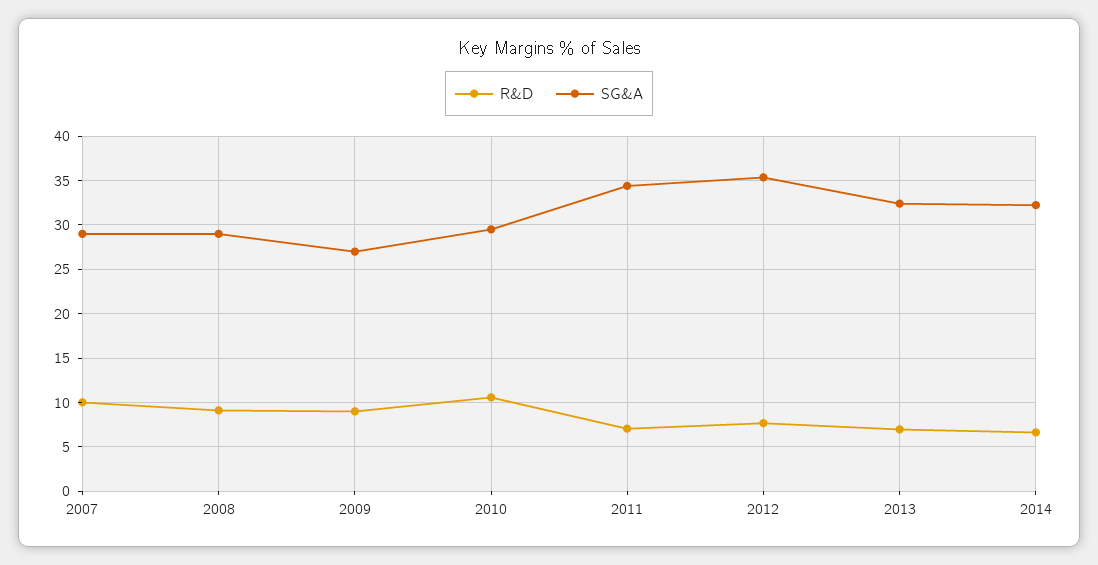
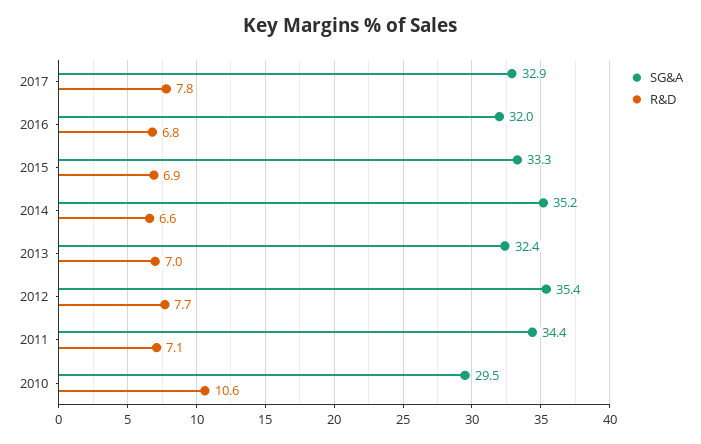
R&D, 2007: 10 -> none
SG&A, 2007: 29 -> none
R&D, 2008: 9 -> none
SG&A, 2008: 29 -> none
R&D, 2009: 9 -> none
SG&A, 2009: 27 -> none
SG&A, 2014: 32 -> 35.2
SG&A, 2017: none -> 32.9
R&D, 2017: none -> 7.8
SG&A, 2016: none -> 32
R&D, 2016: none -> 6.8
SG&A, 2015: none -> 33.3
R&D, 2015: none -> 6.9

